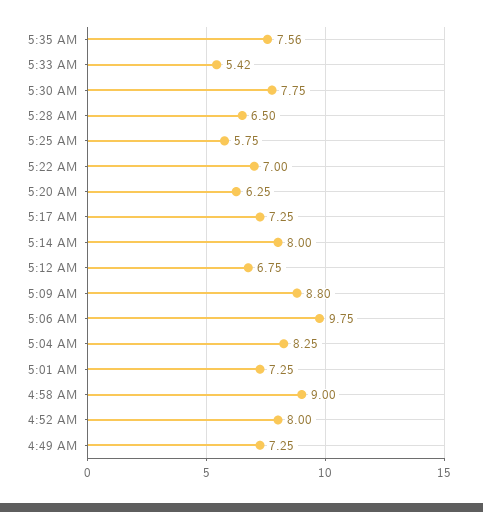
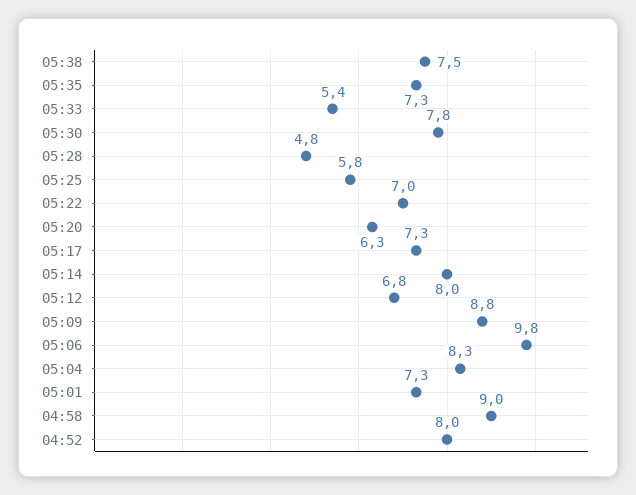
5:35 AM: 7.56 -> 7.3
5:28 AM: 6.5 -> 4.8
4:49 AM: 7.25 -> none
05:38: none -> 7.5

